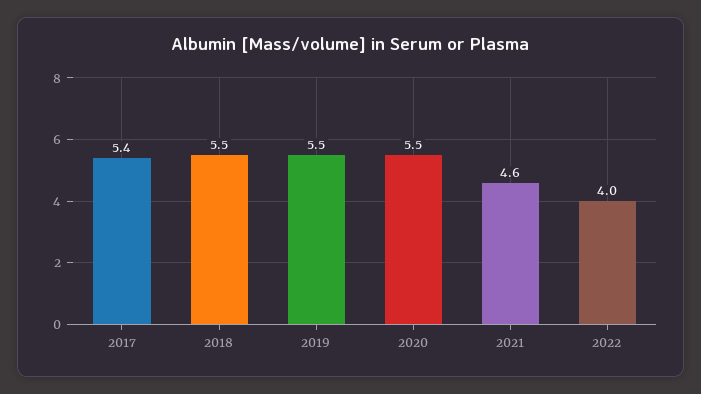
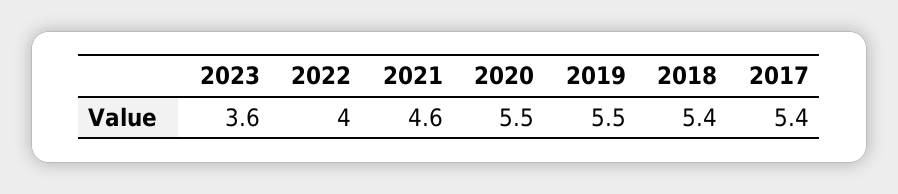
2018: 5.5 -> 5.4
2023: none -> 3.6

